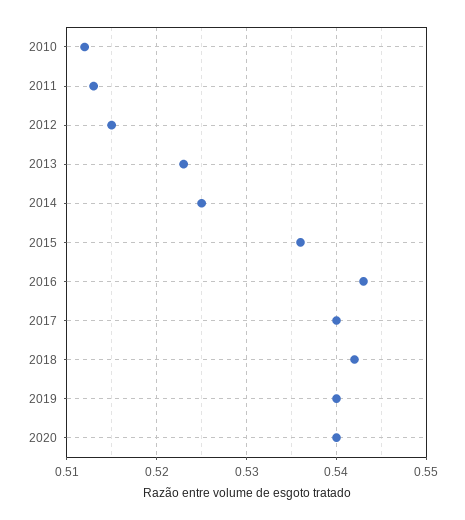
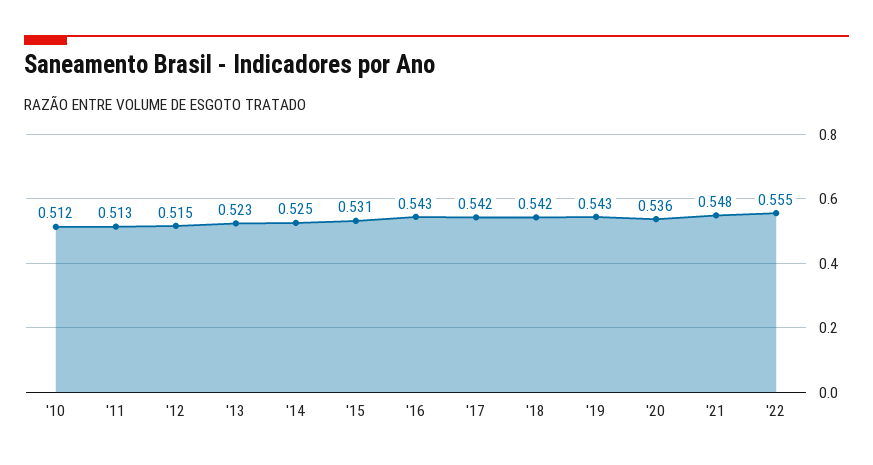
2015: 0.536 -> 0.531
2017: 0.54 -> 0.542
2019: 0.54 -> 0.543
2020: 0.54 -> 0.536
'21: none -> 0.548
'22: none -> 0.555

